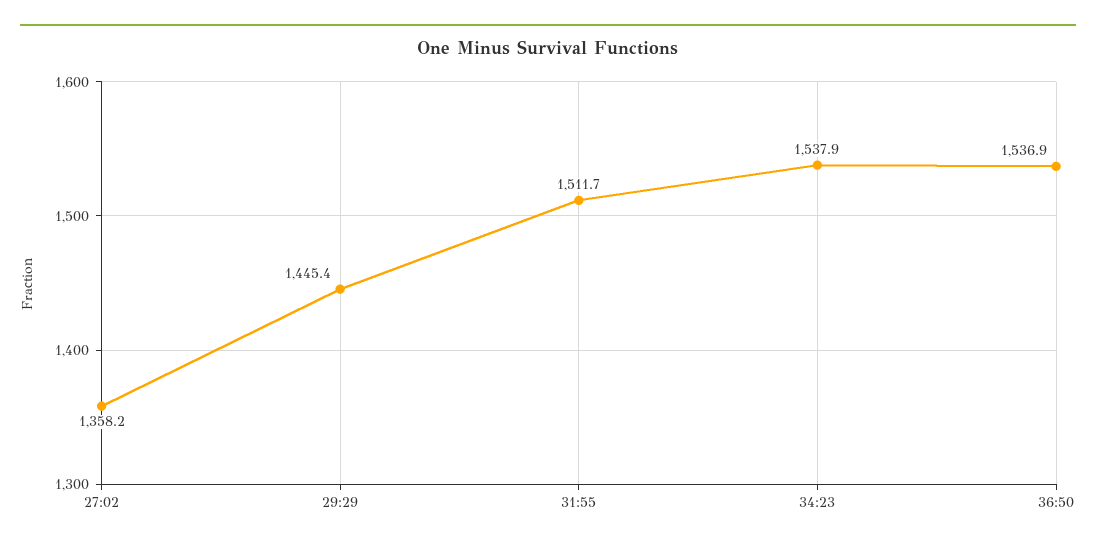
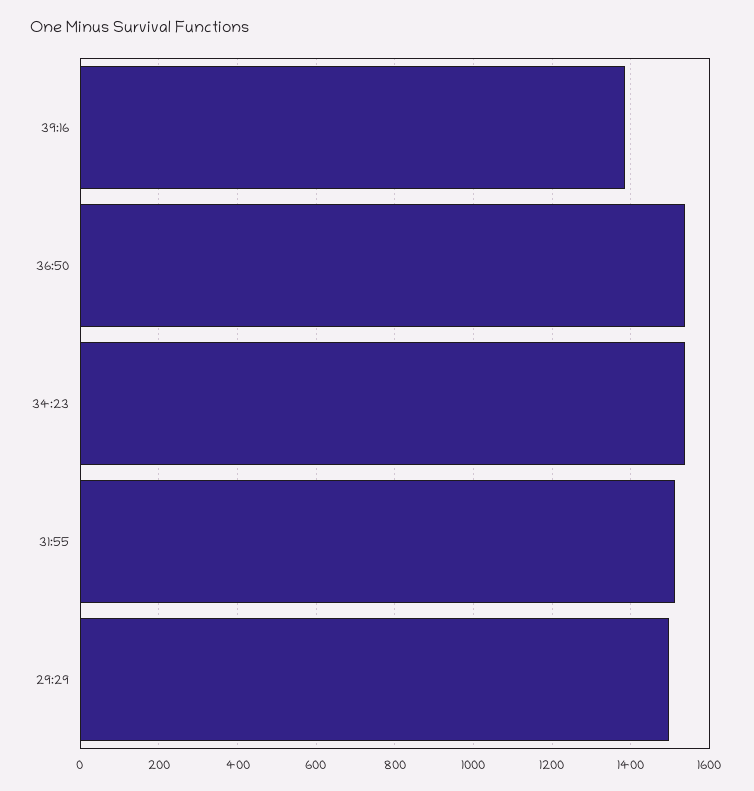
27:02: 1358.2 -> none
29:29: 1445.4 -> 1500
39:16: none -> 1380

